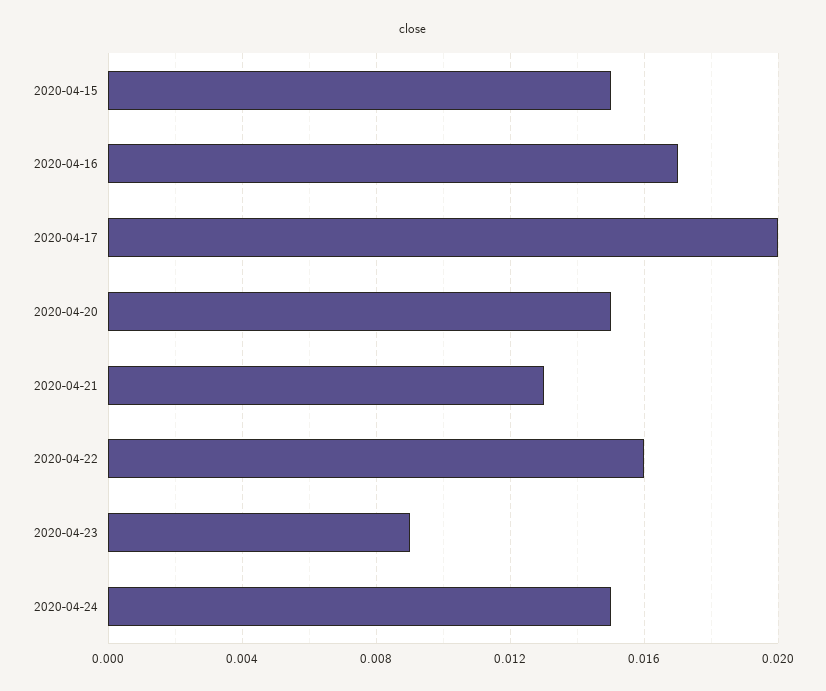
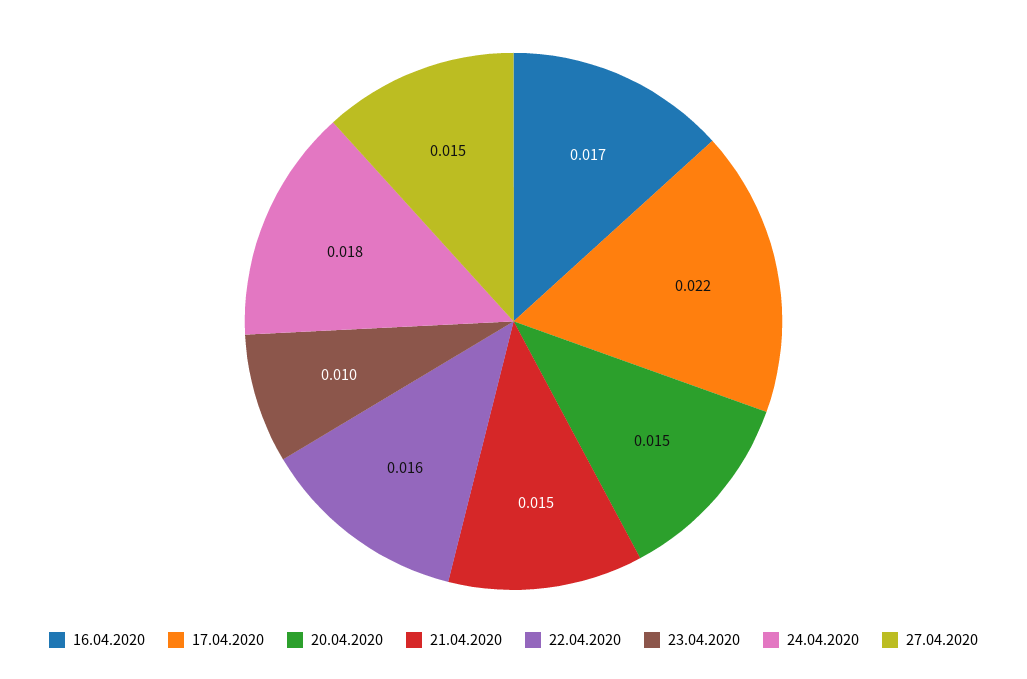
2020-04-15: 0.015 -> none
2020-04-17: 0.02 -> 0.022
2020-04-21: 0.013 -> 0.015
2020-04-23: 0.009 -> 0.01
2020-04-24: 0.015 -> 0.018
27.04.2020: none -> 0.015

